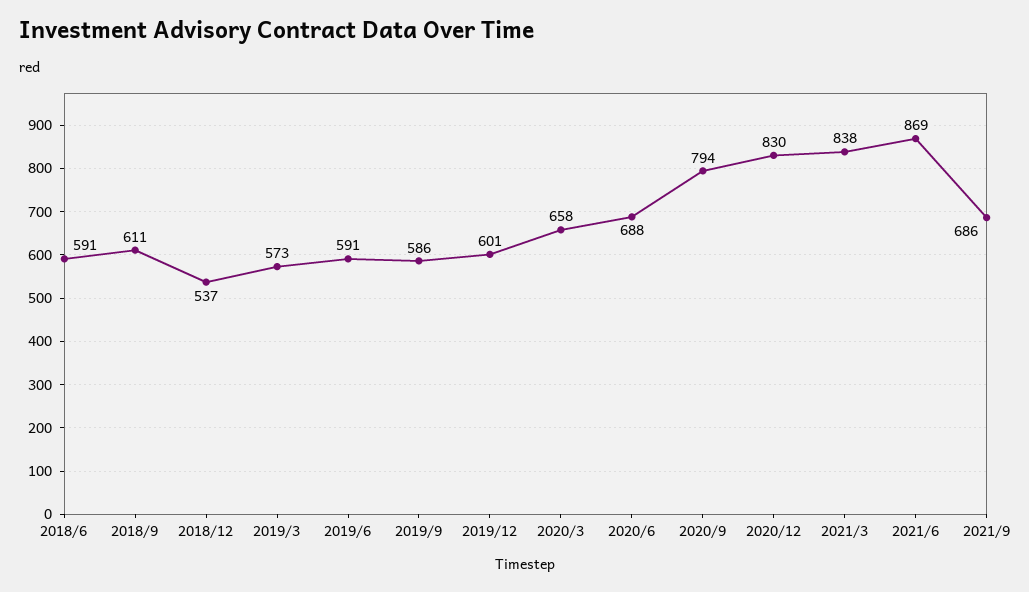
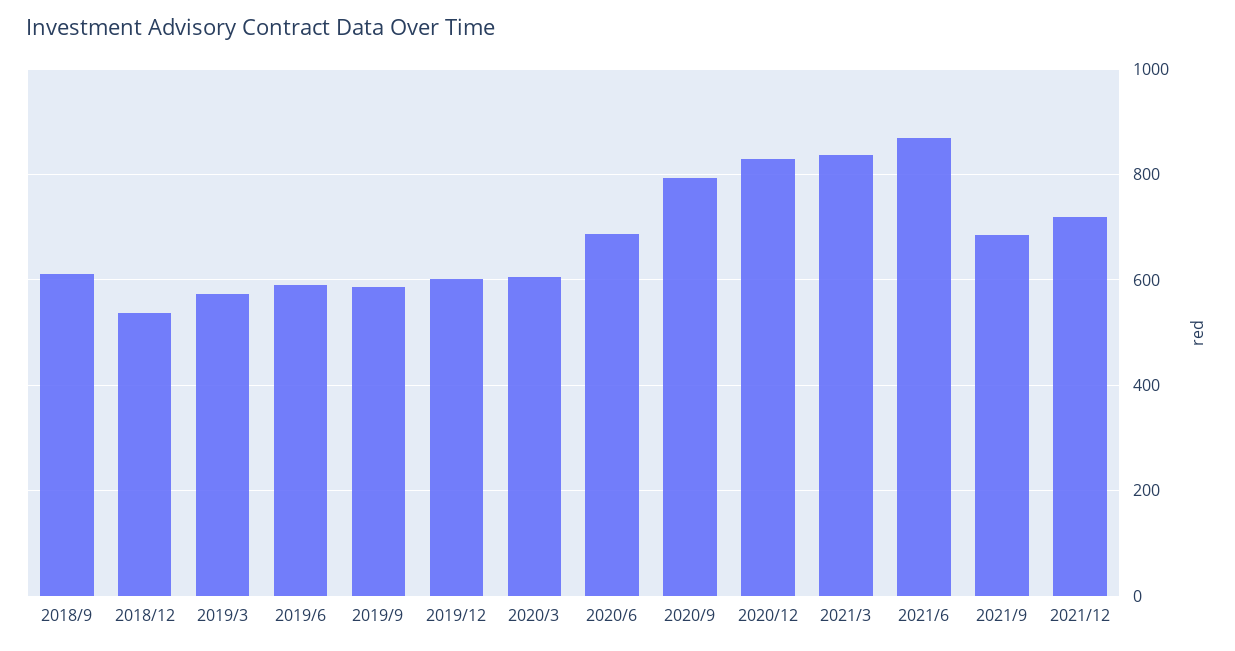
2018/6: 591 -> none
2020/3: 658 -> 600
2021/12: none -> 720

